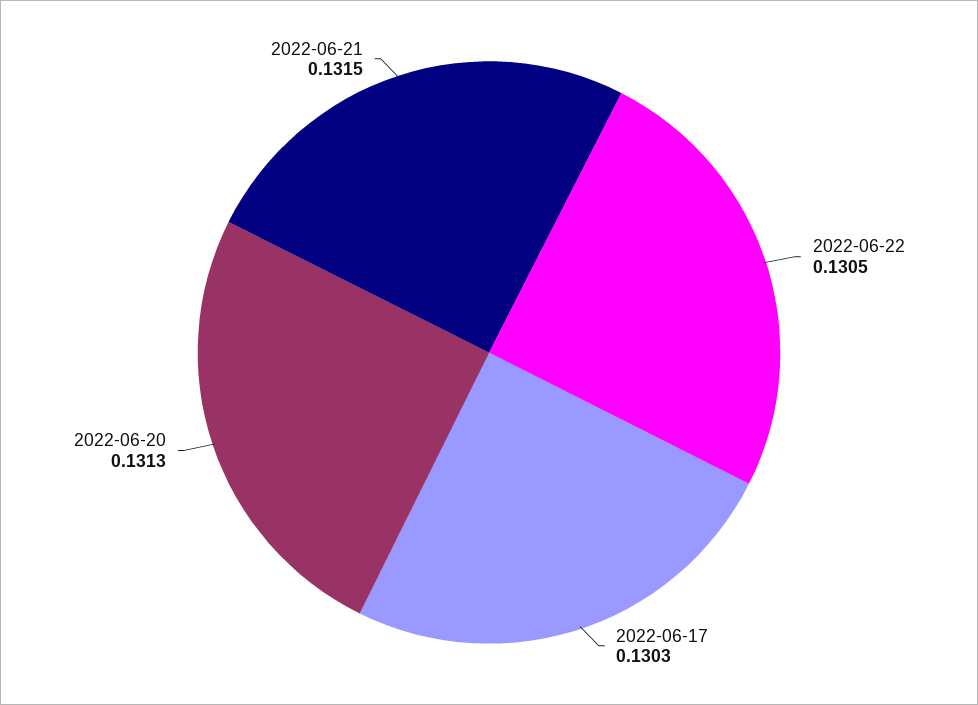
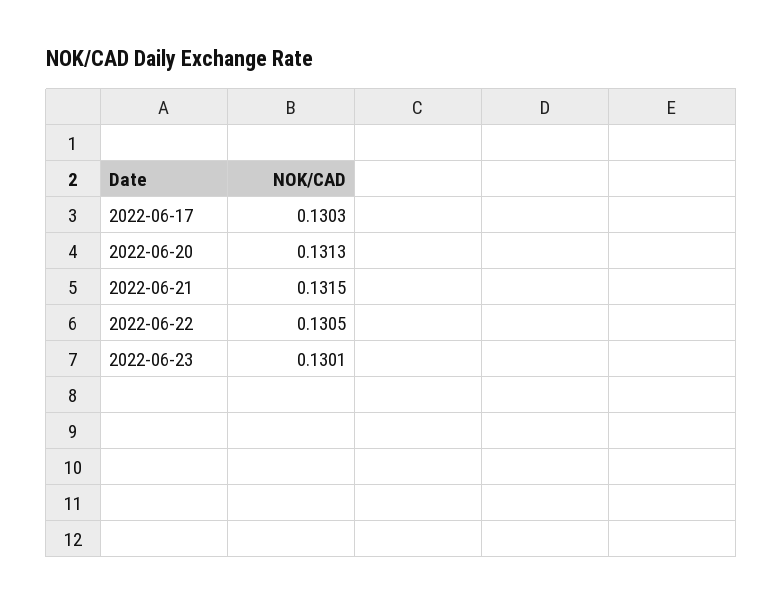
2022-06-23: none -> 0.1301

